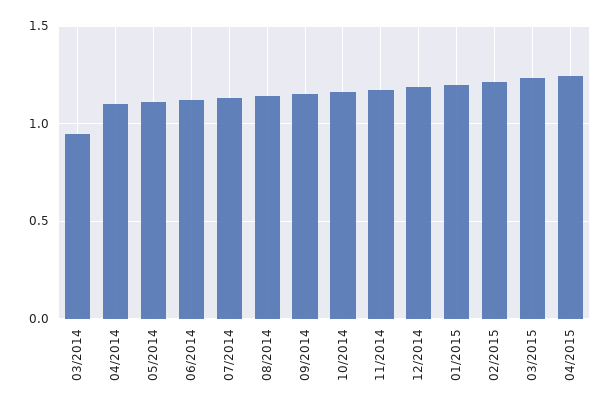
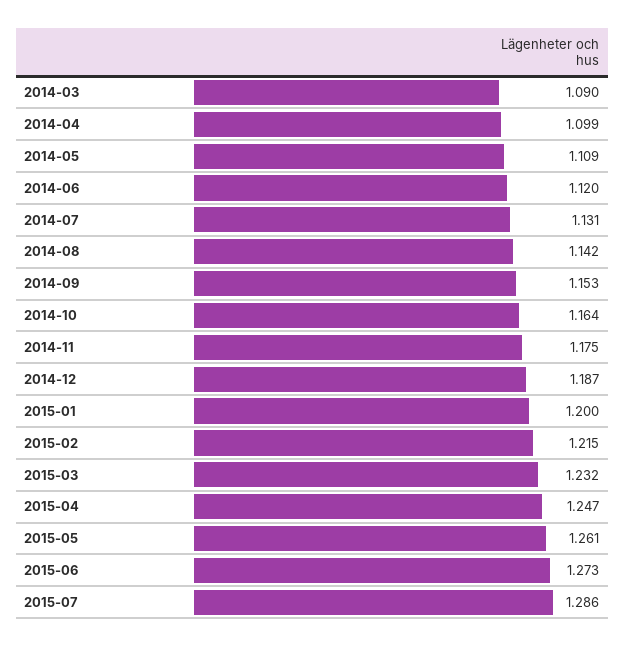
03/2014: 0.95 -> 1.09
2015-05: none -> 1.261
2015-06: none -> 1.273
2015-07: none -> 1.286

